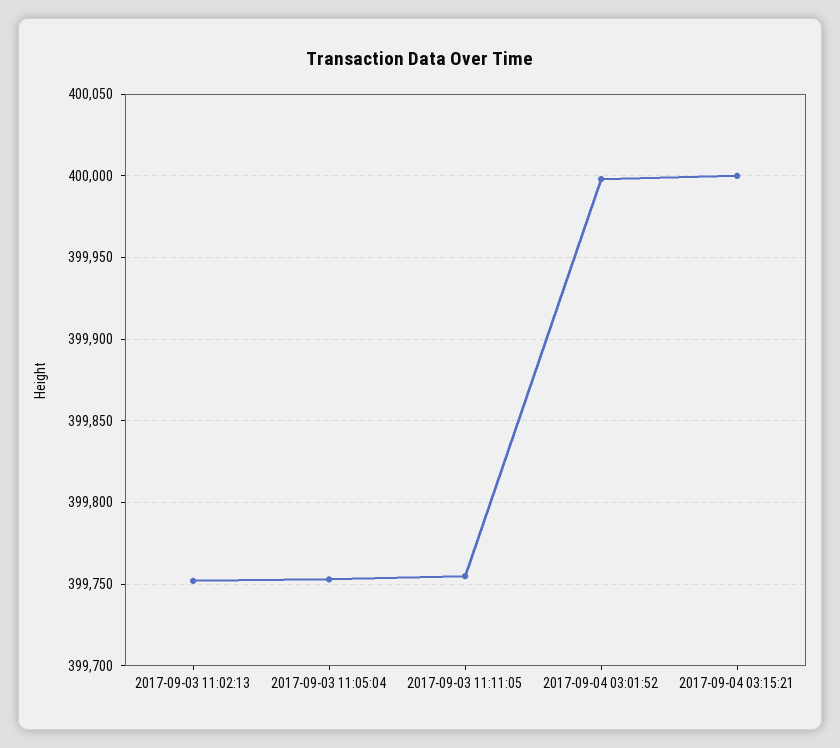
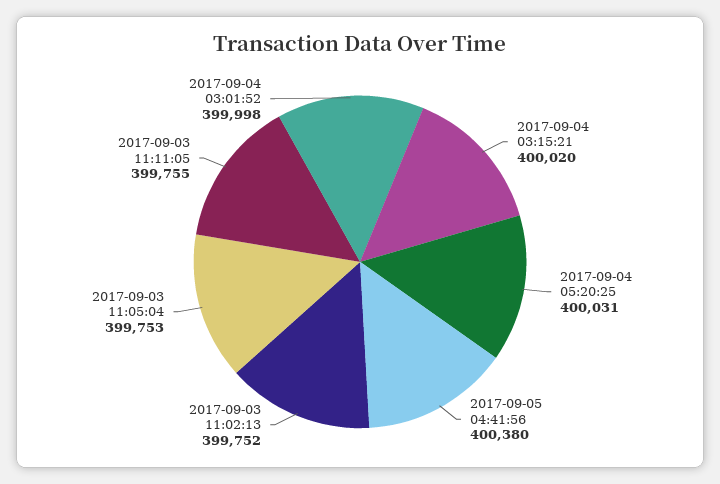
2017-09-04 03:15:21: 400000 -> 400020
2017-09-04 05:20:25: none -> 400031
2017-09-05 04:41:56: none -> 400380

